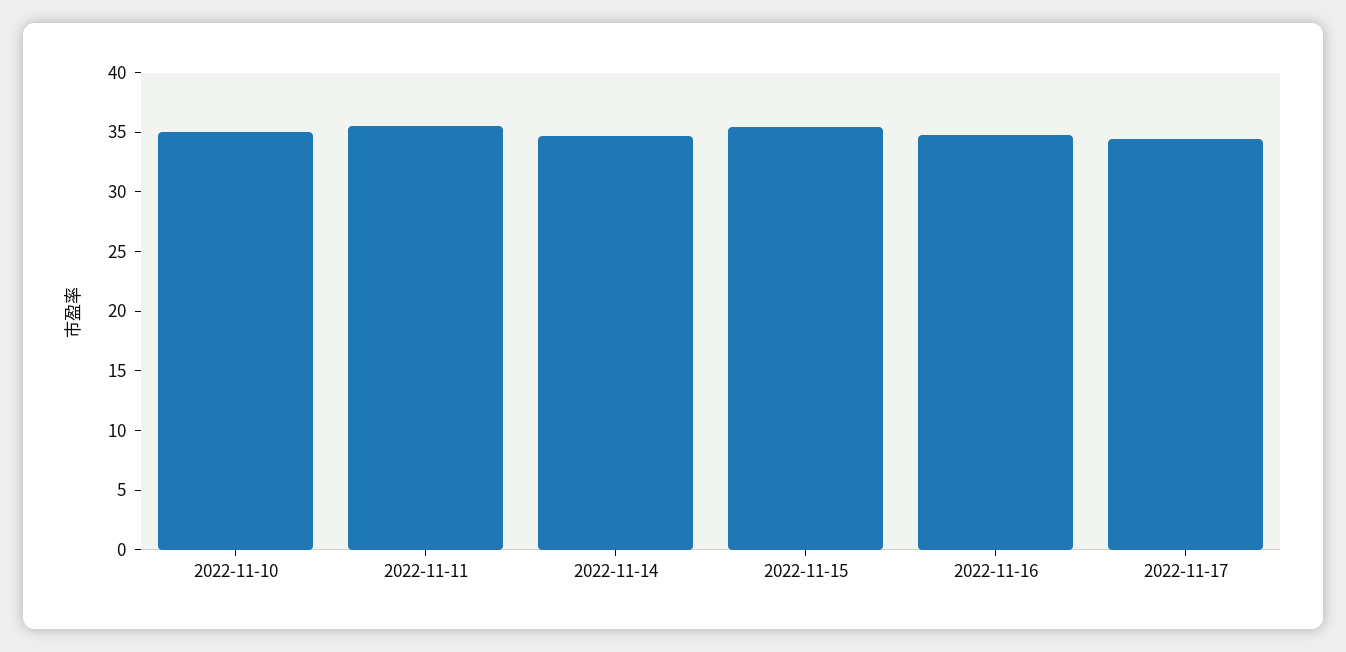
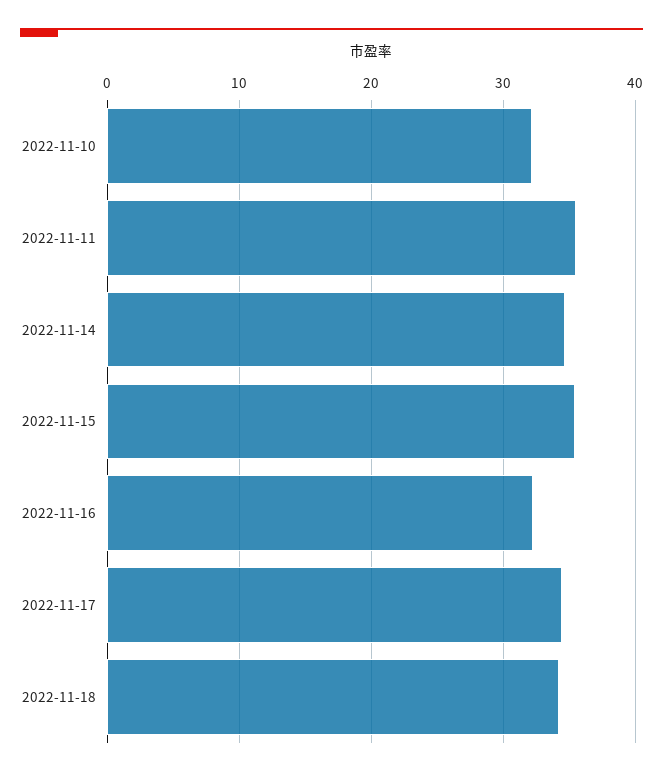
2022-11-10: 35 -> 32
2022-11-16: 35 -> 32
2022-11-18: none -> 34

